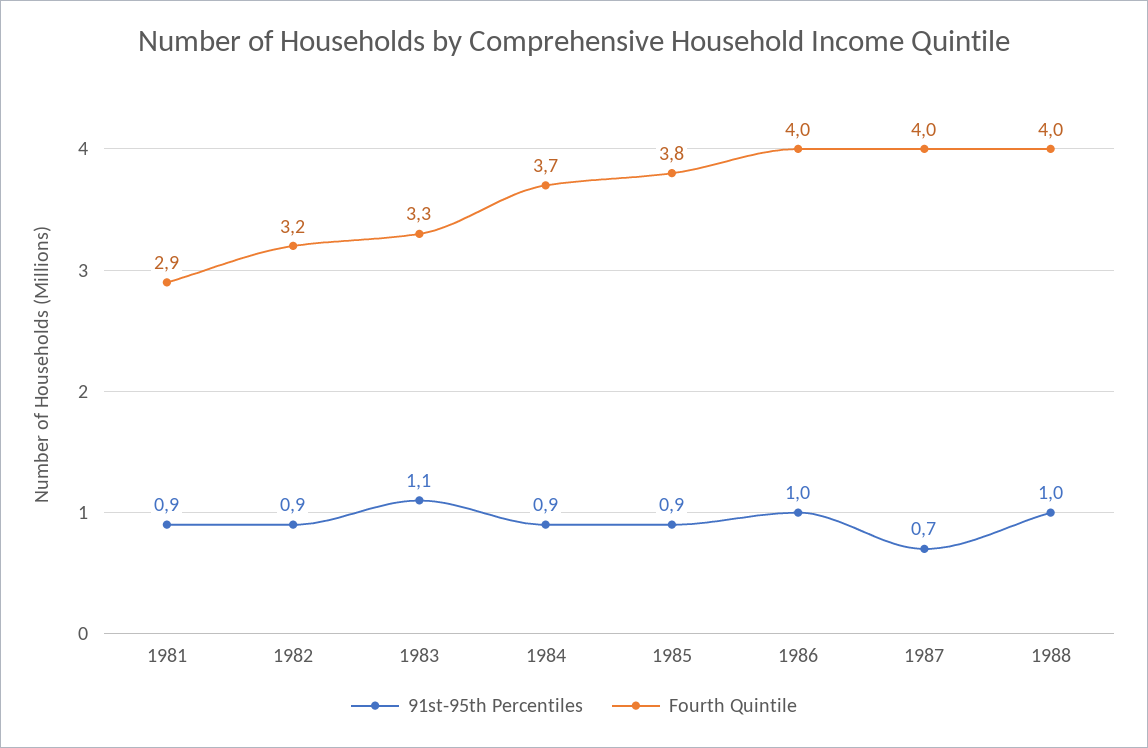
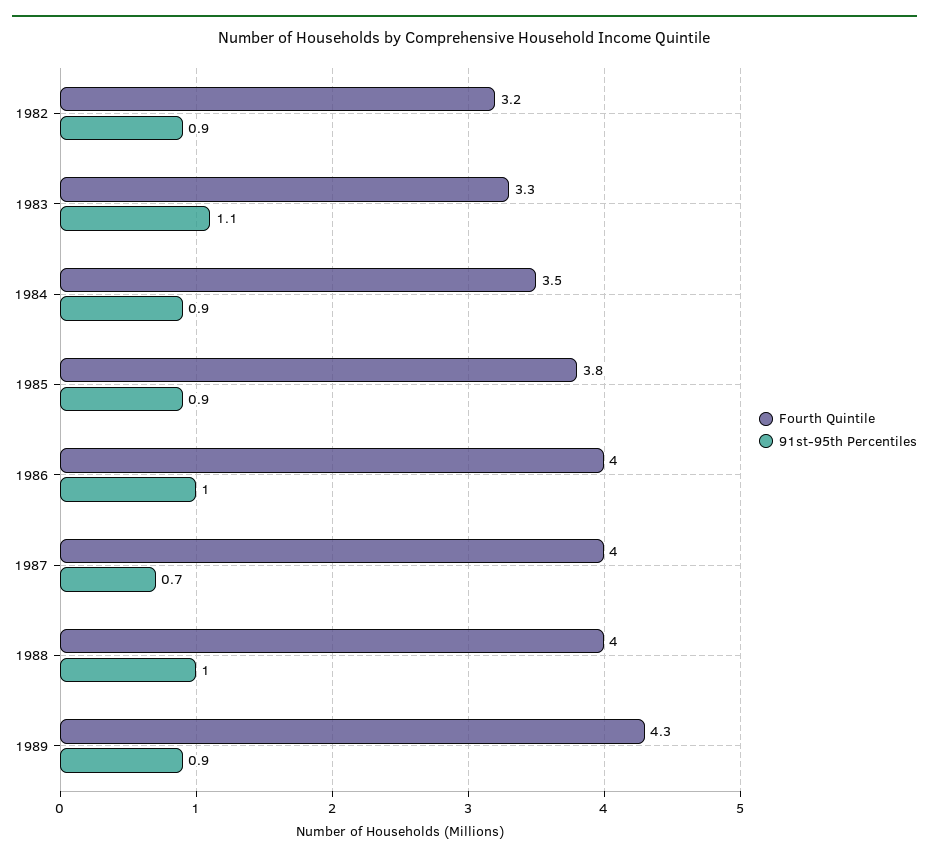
91st-95th Percentiles, 1981: 0.9 -> none
Fourth Quintile, 1981: 2.9 -> none
Fourth Quintile, 1984: 3.7 -> 3.5
Fourth Quintile, 1989: none -> 4.3
91st-95th Percentiles, 1989: none -> 0.9

